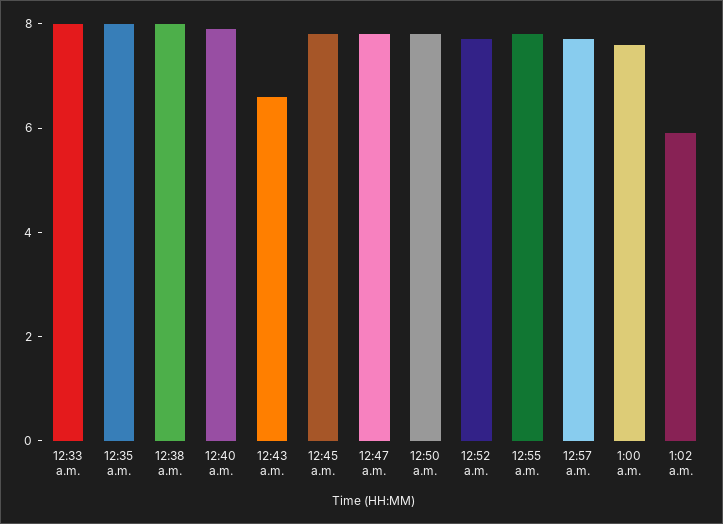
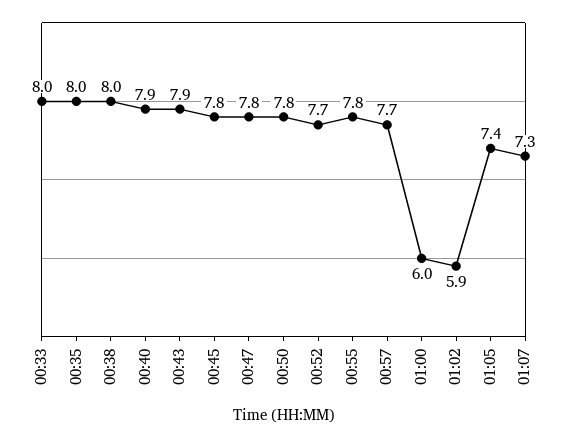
12:43 a.m.: 6.5 -> 7.9
1:00 a.m.: 7.5 -> 6
01:05: none -> 7.4
01:07: none -> 7.3

